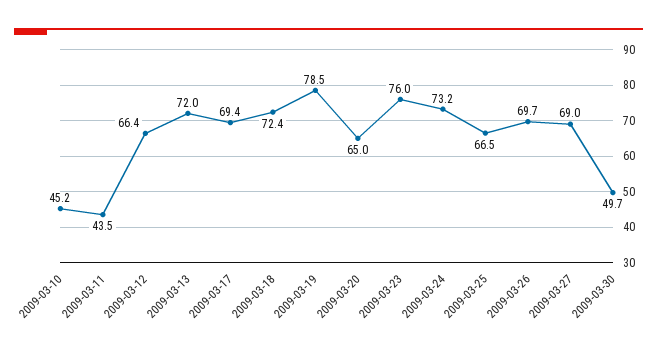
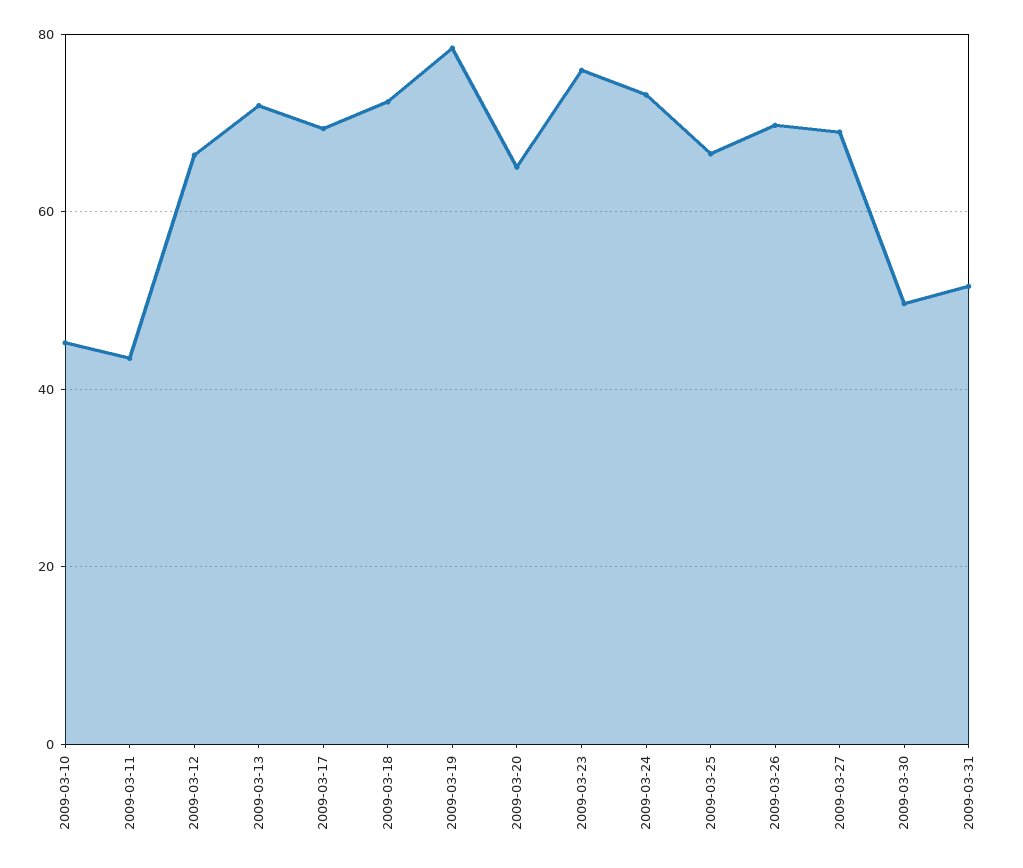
2009-03-31: none -> 52

